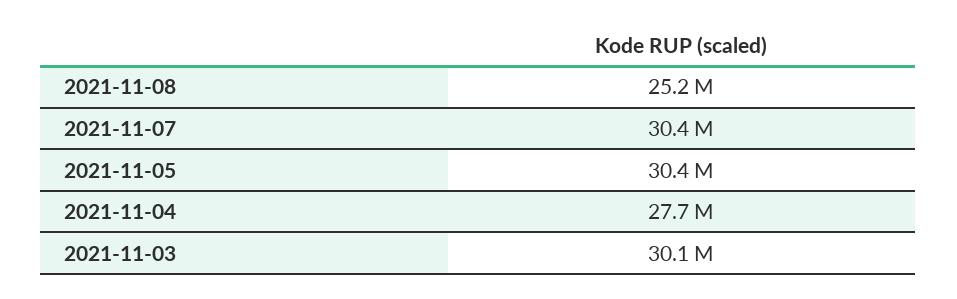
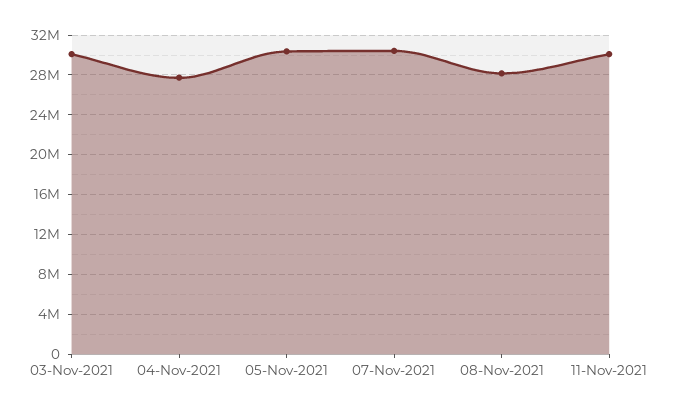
2021-11-08: 25200000 -> 28000000
11-Nov-2021: none -> 30000000

